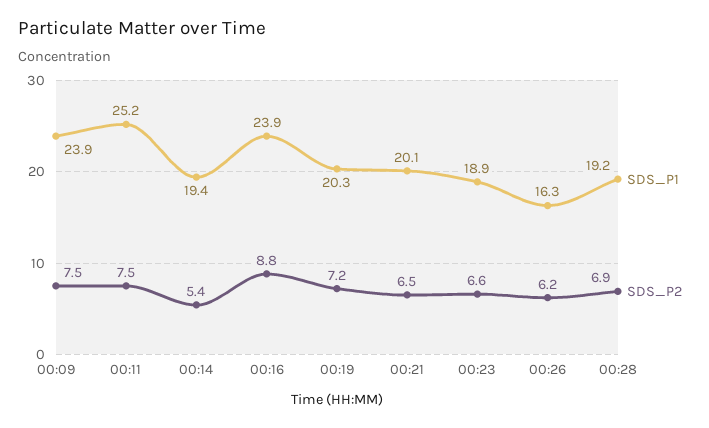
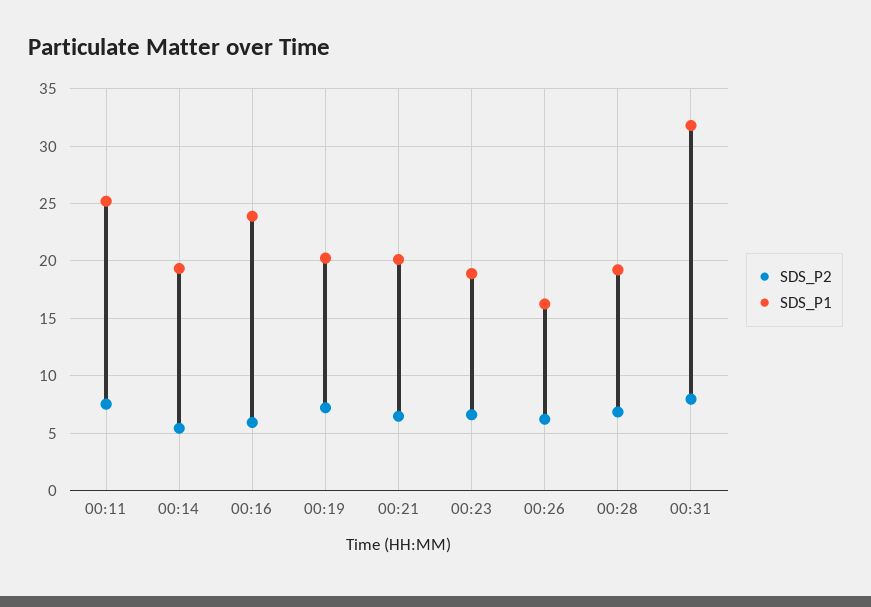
SDS_P1, 00:09: 23.9 -> none
SDS_P2, 00:09: 7.5 -> none
SDS_P2, 00:16: 8.8 -> 6
SDS_P2, 00:31: none -> 8
SDS_P1, 00:31: none -> 32

